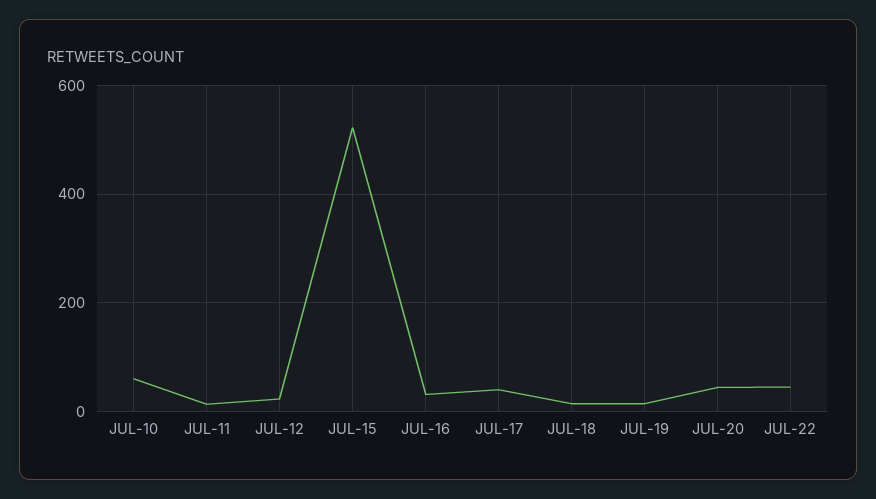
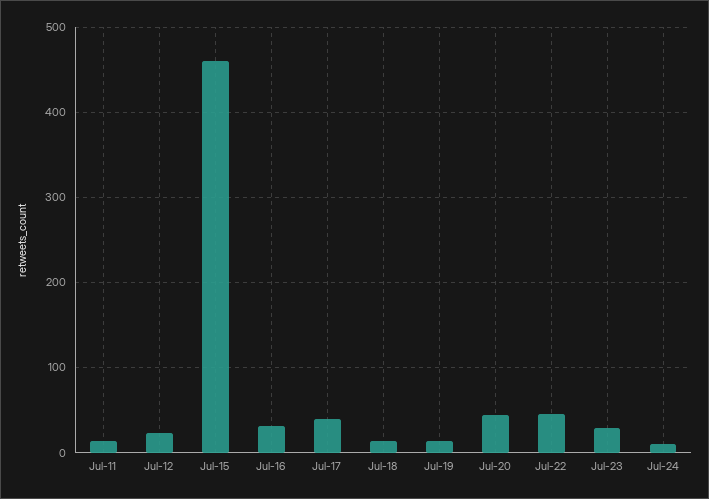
JUL-10: 60 -> none
JUL-15: 520 -> 460
Jul-23: none -> 30
Jul-24: none -> 10

